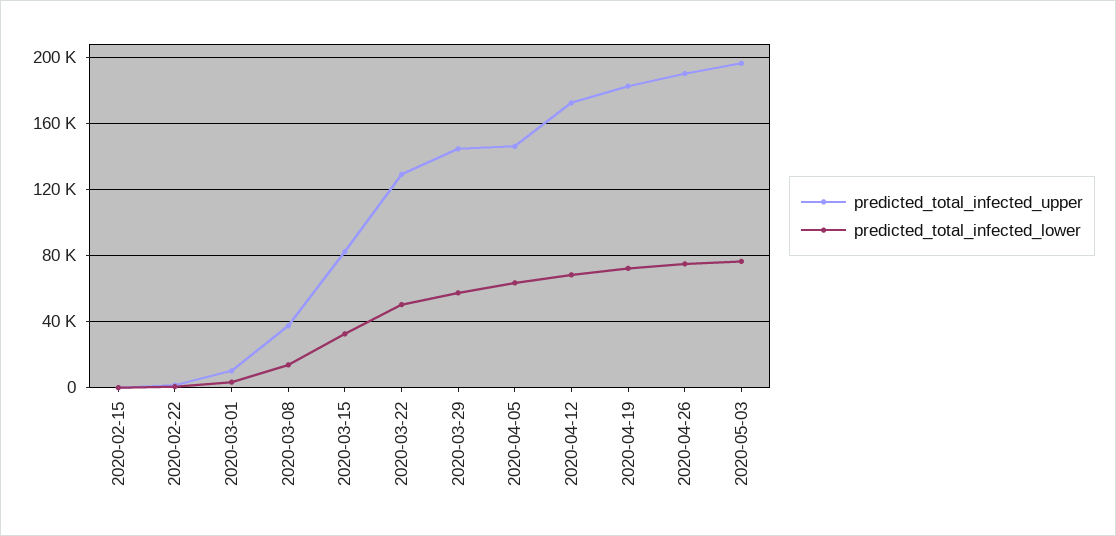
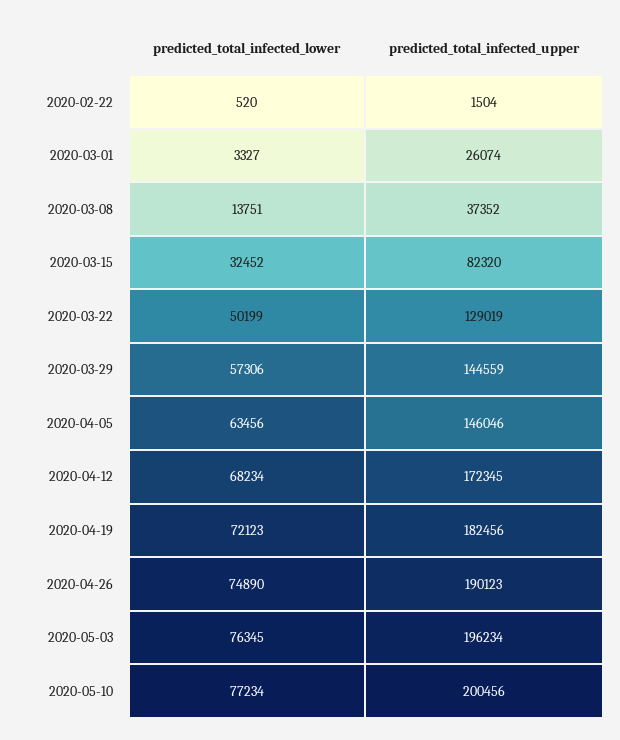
predicted_total_infected_upper, 2020-02-15: 0 -> none
predicted_total_infected_lower, 2020-02-15: 0 -> none
predicted_total_infected_upper, 2020-03-01: 10000 -> 26074
predicted_total_infected_lower, 2020-05-10: none -> 77234
predicted_total_infected_upper, 2020-05-10: none -> 200456

